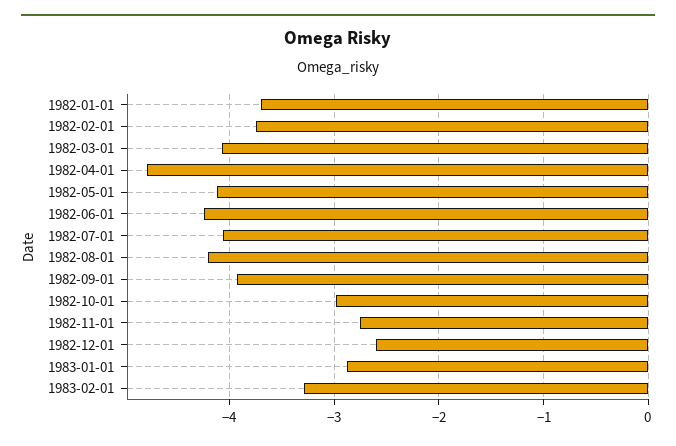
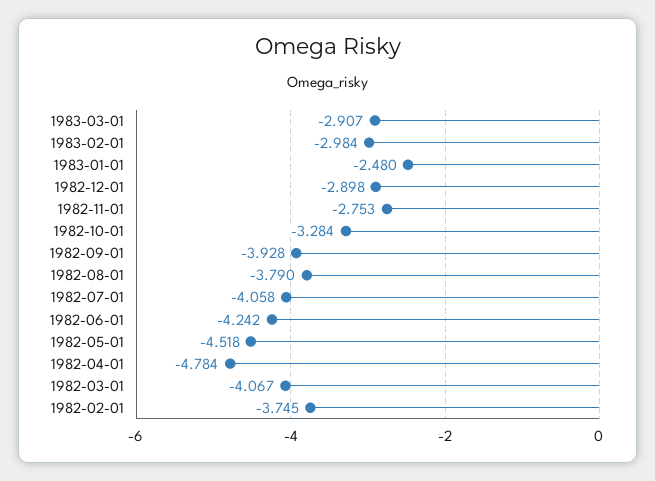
1982-01-01: -3.7 -> none
1982-05-01: -4.1 -> -4.518
1982-08-01: -4.2 -> -3.79
1982-10-01: -3 -> -3.284
1982-12-01: -2.6 -> -2.898
1983-01-01: -2.9 -> -2.48
1983-02-01: -3.3 -> -2.984
1983-03-01: none -> -2.907

